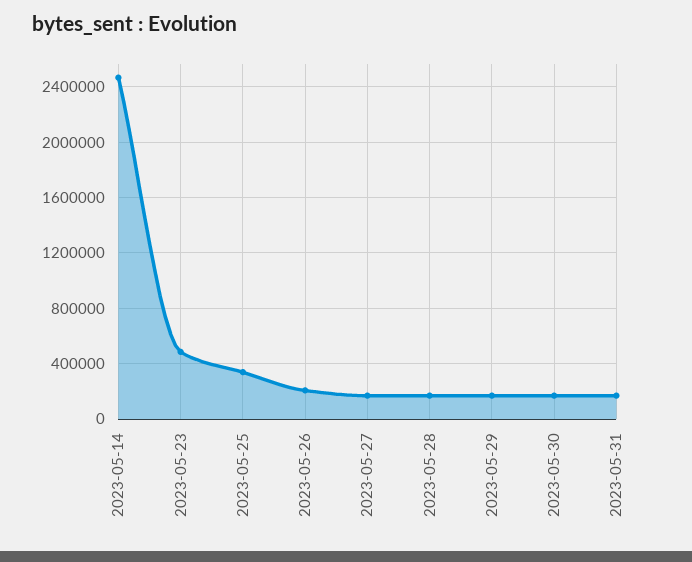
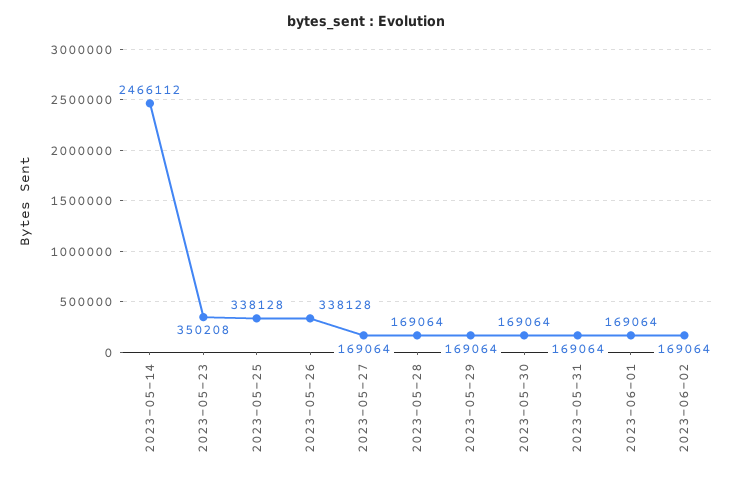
2023-05-23: 500000 -> 350208
2023-05-26: 200000 -> 338128
2023-06-01: none -> 169064
2023-06-02: none -> 169064

